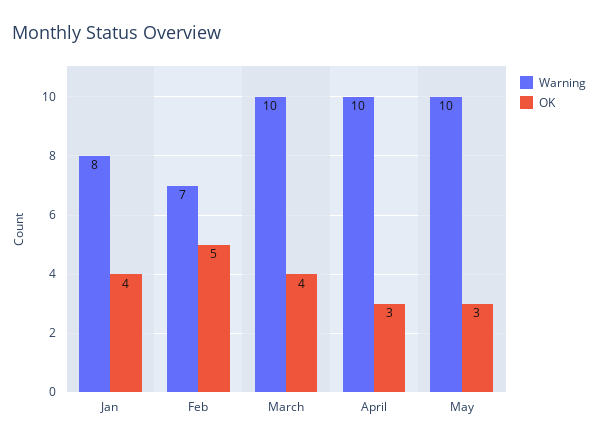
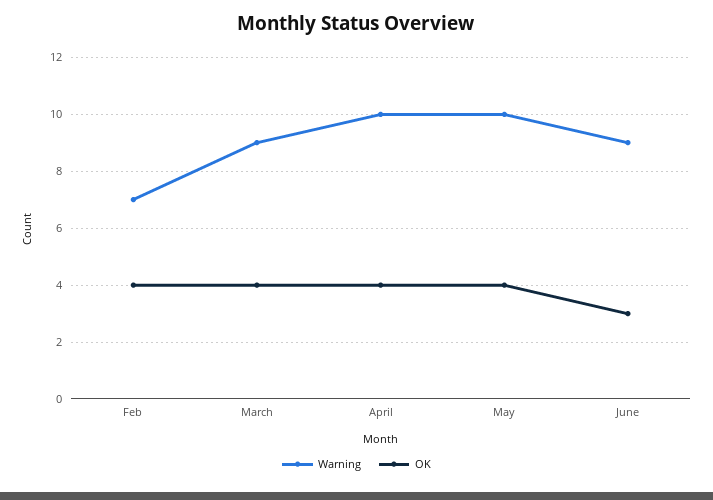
Warning, Jan: 8 -> none
OK, Jan: 4 -> none
OK, Feb: 5 -> 4
Warning, March: 10 -> 9
OK, April: 3 -> 4
OK, May: 3 -> 4
Warning, June: none -> 9
OK, June: none -> 3

